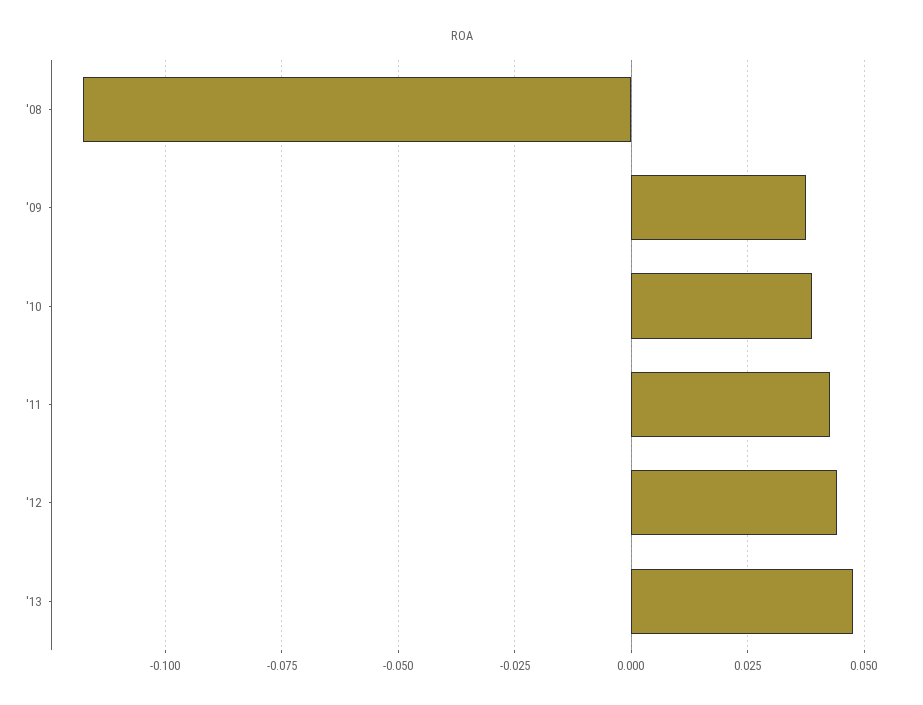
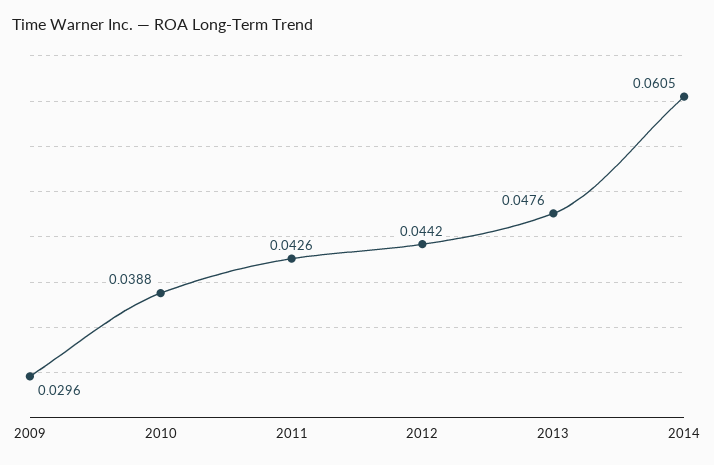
'08: -0.1175 -> none
'09: 0.0375 -> 0.0296
2014: none -> 0.0605

